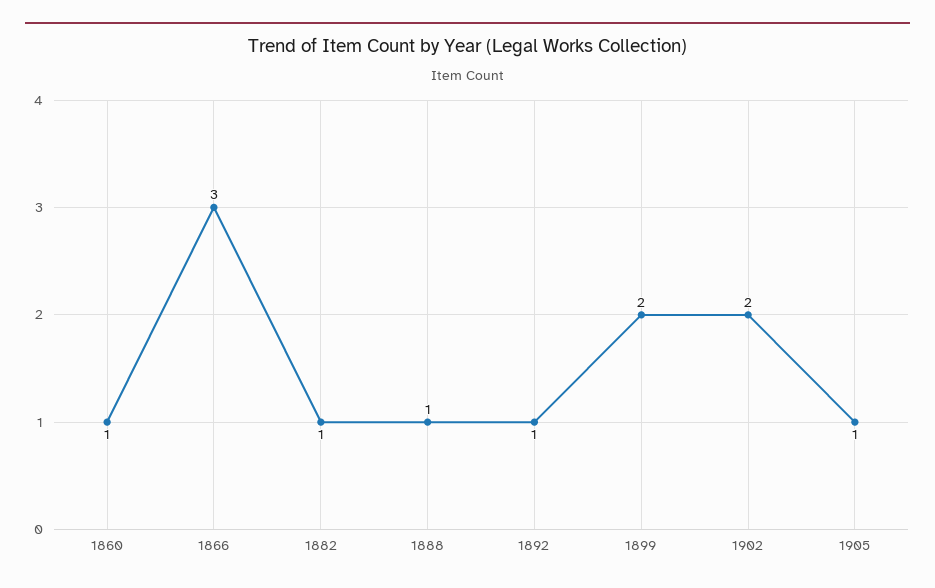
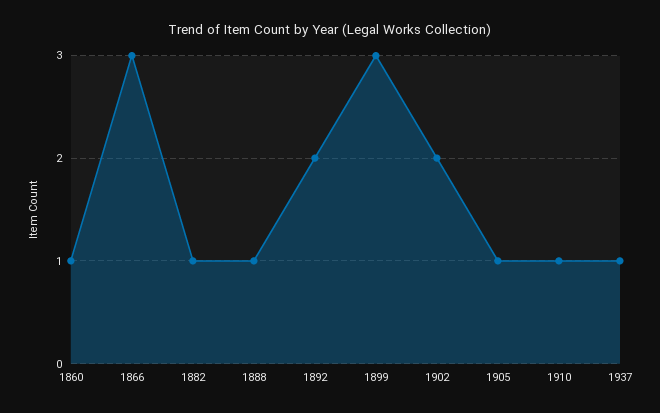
1892: 1 -> 2
1899: 2 -> 3
1910: none -> 1
1937: none -> 1

